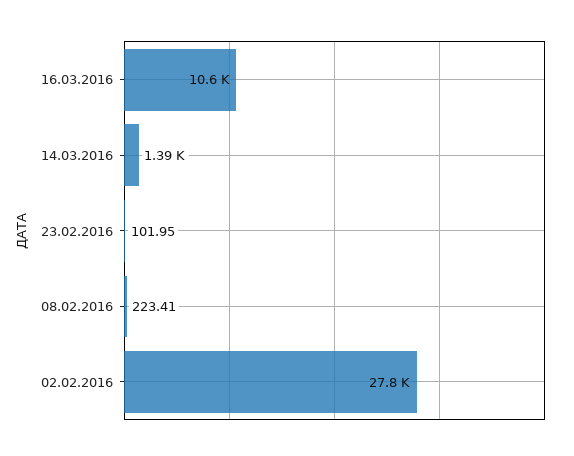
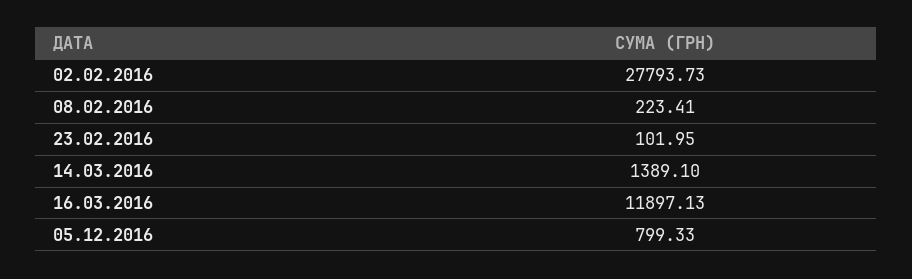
16.03.2016: 10600 -> 11897.13
05.12.2016: none -> 799.33

